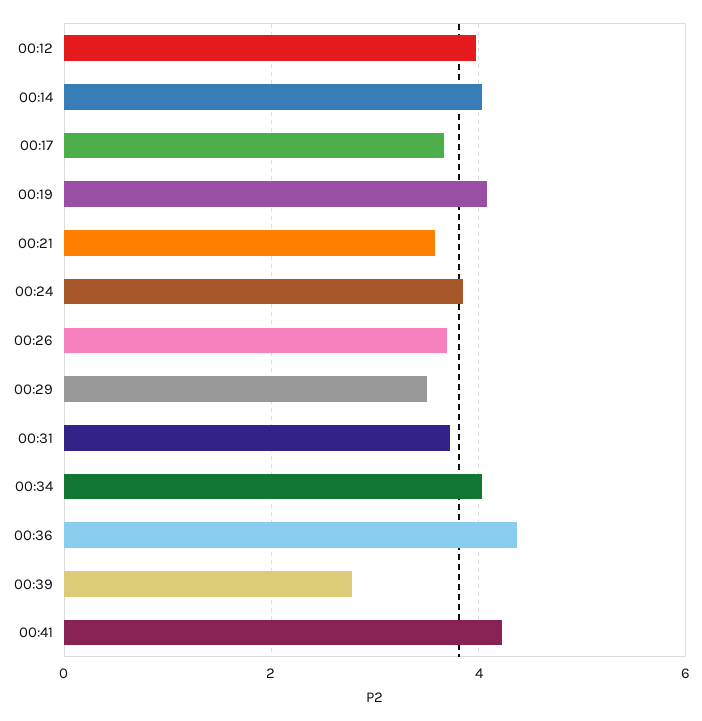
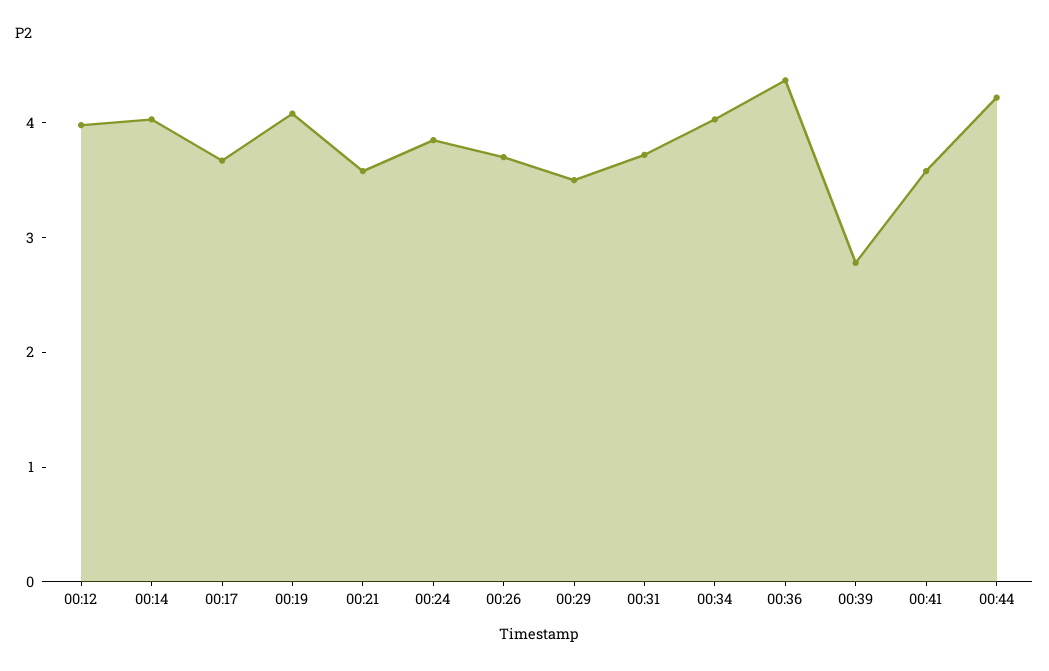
00:41: 4.2 -> 3.6
00:44: none -> 4.2

